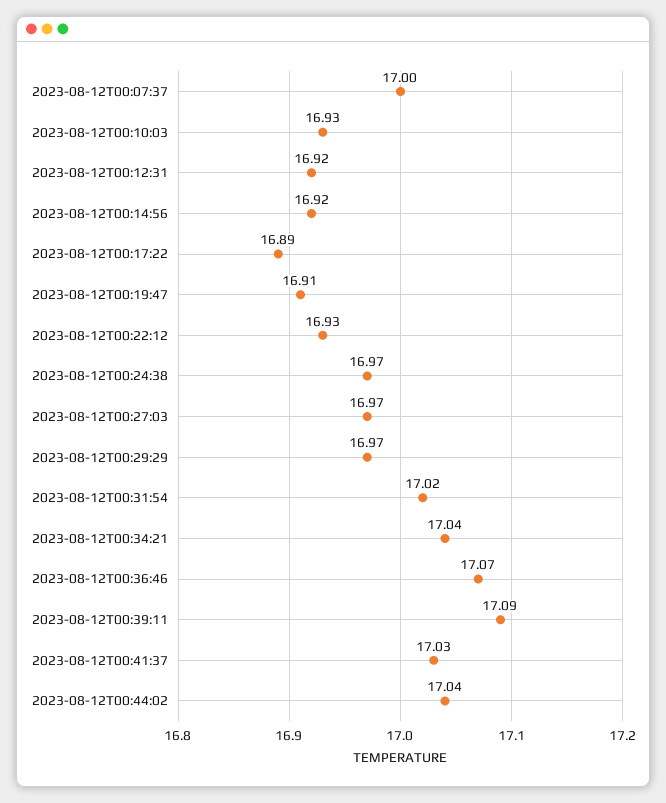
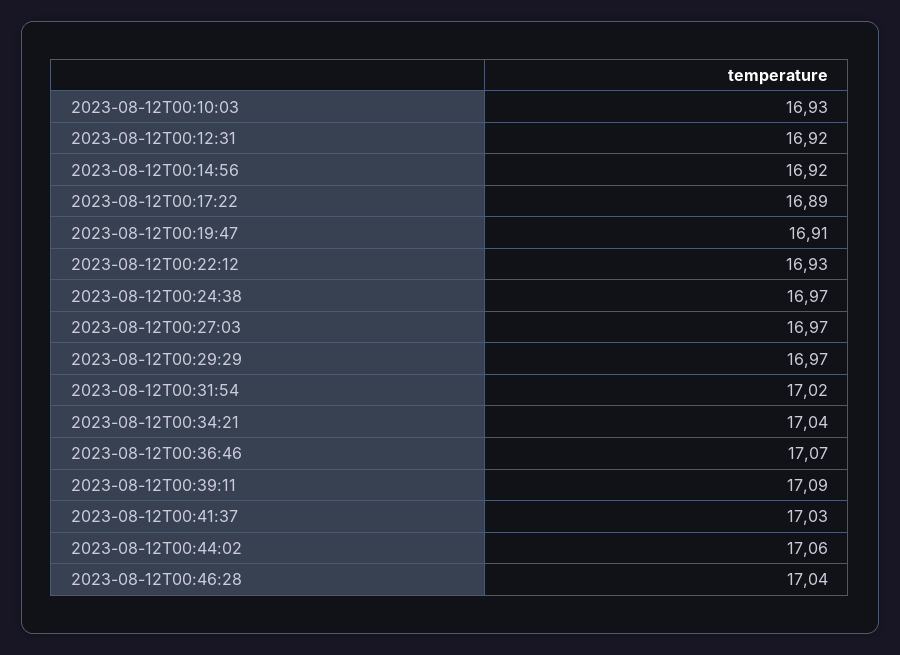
2023-08-12T00:07:37: 17 -> none
2023-08-12T00:44:02: 17.04 -> 17.06
2023-08-12T00:46:28: none -> 17.04

